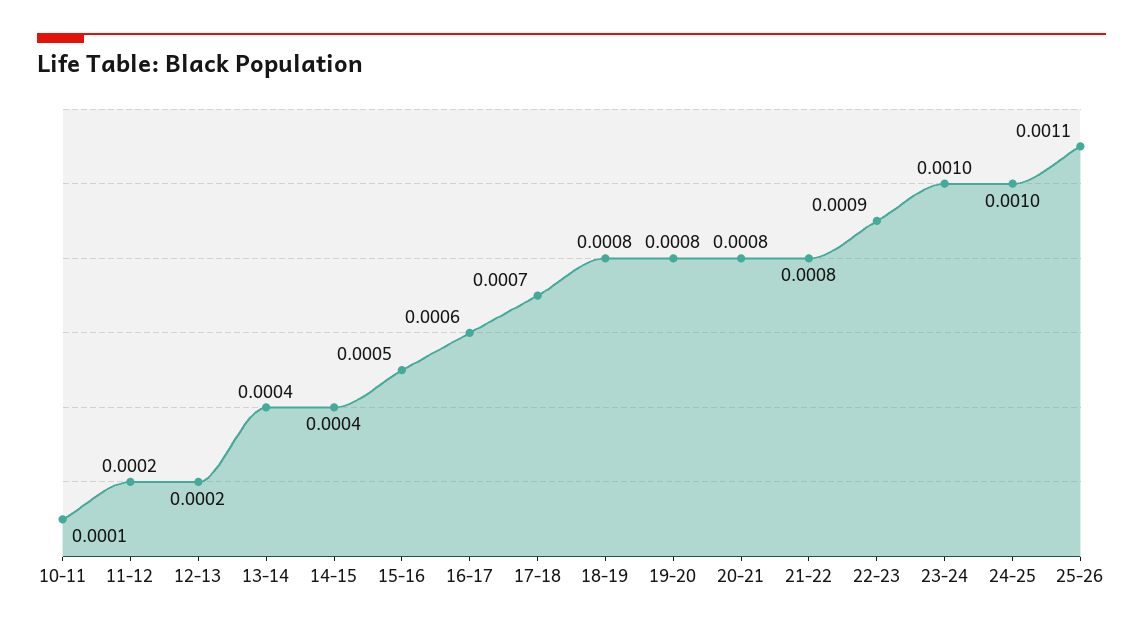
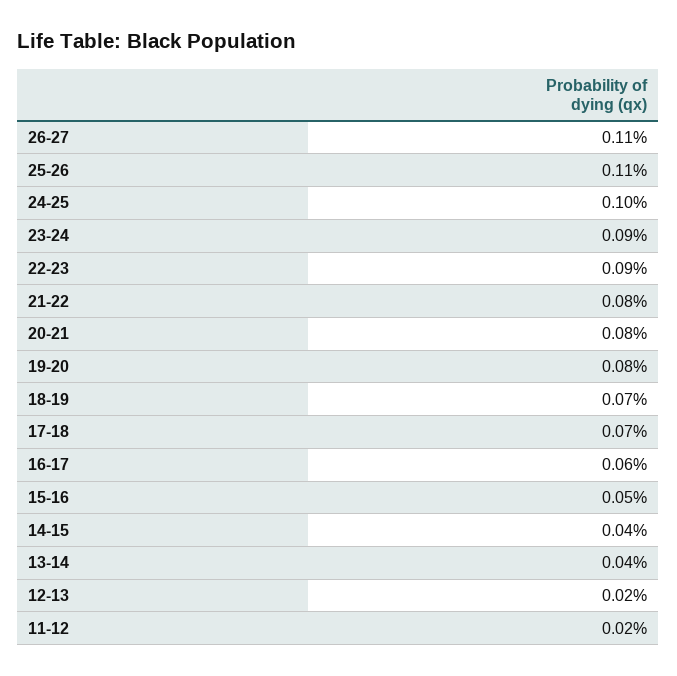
10-11: 0.0001 -> none
18-19: 0.0008 -> 0.0007
23-24: 0.001 -> 0.0009
26-27: none -> 0.0011

